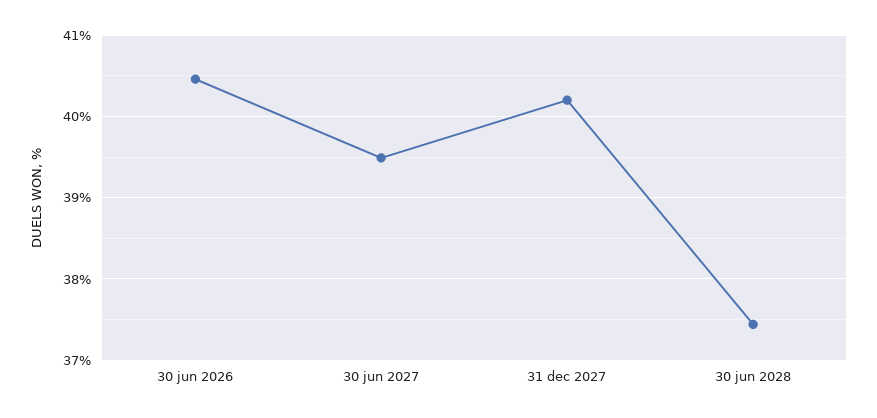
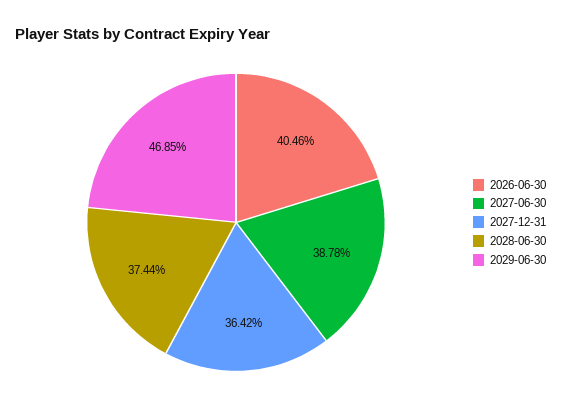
30 jun 2027: 39.5 -> 38.78
31 dec 2027: 40.2 -> 36.42
2029-06-30: none -> 46.85

